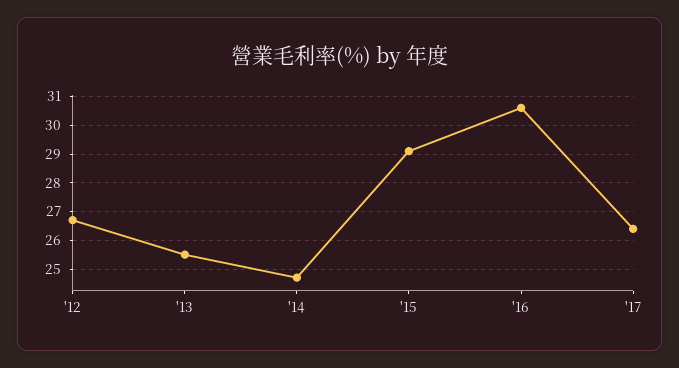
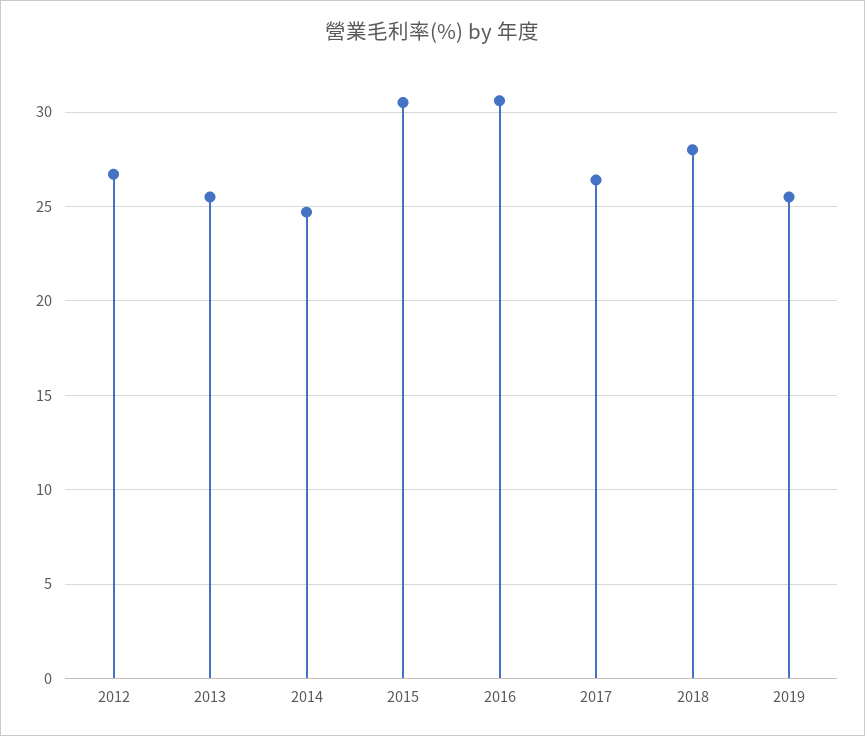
'15: 29 -> 30.5
2018: none -> 28
2019: none -> 25.5

